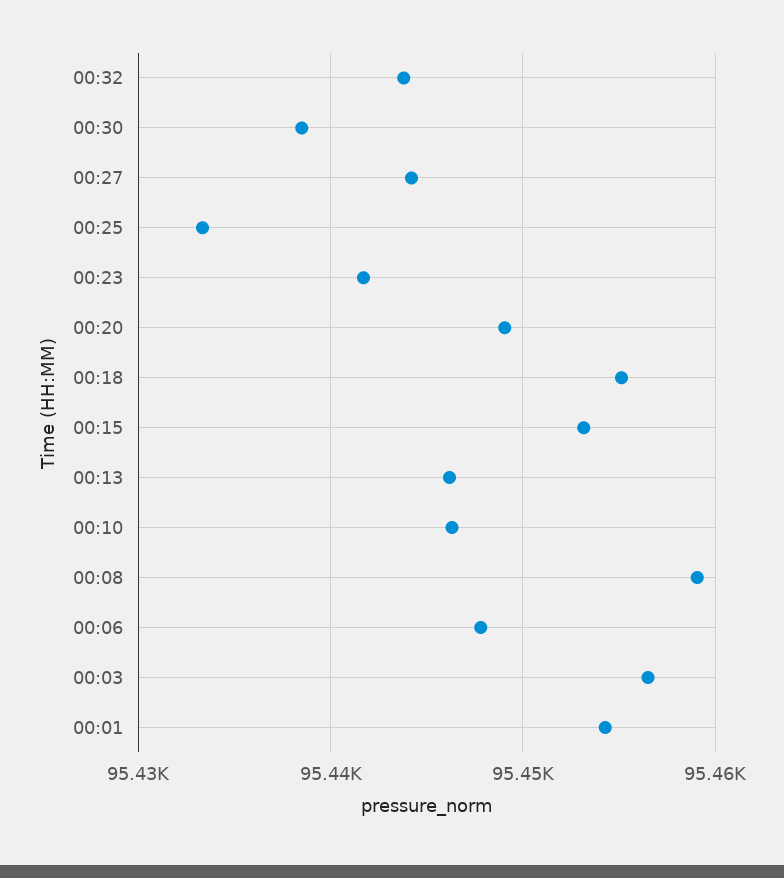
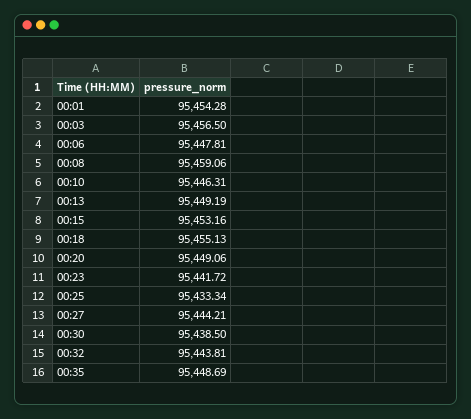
00:13: 95446 -> 95449.19
00:35: none -> 95448.69

